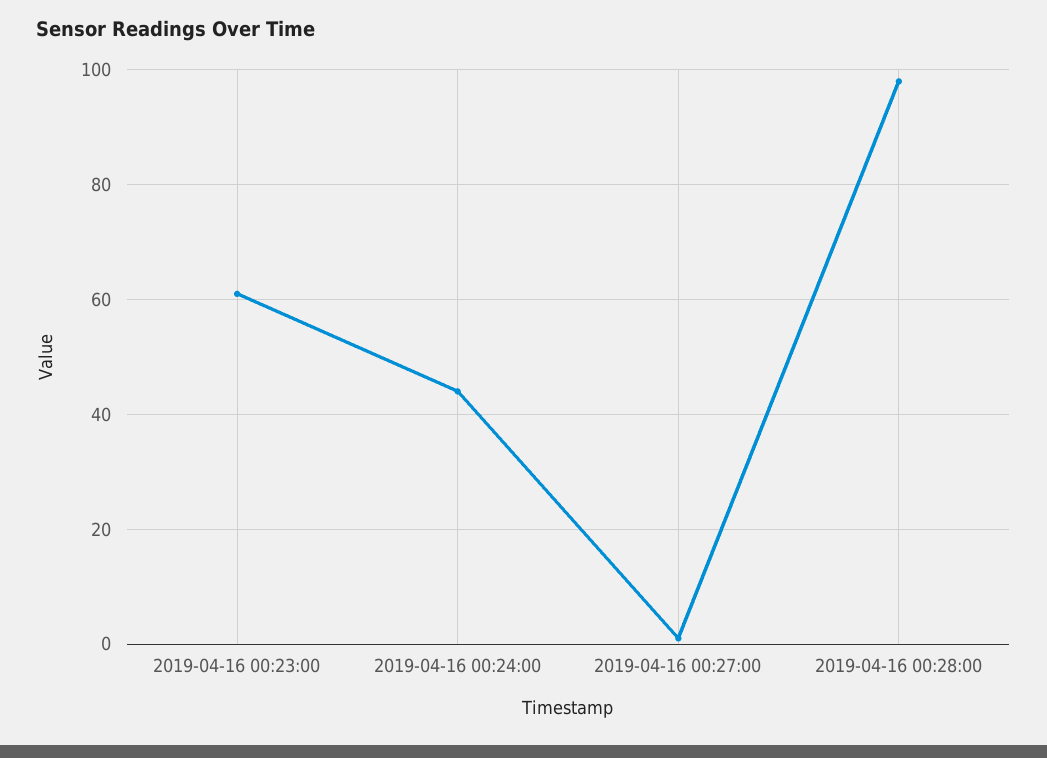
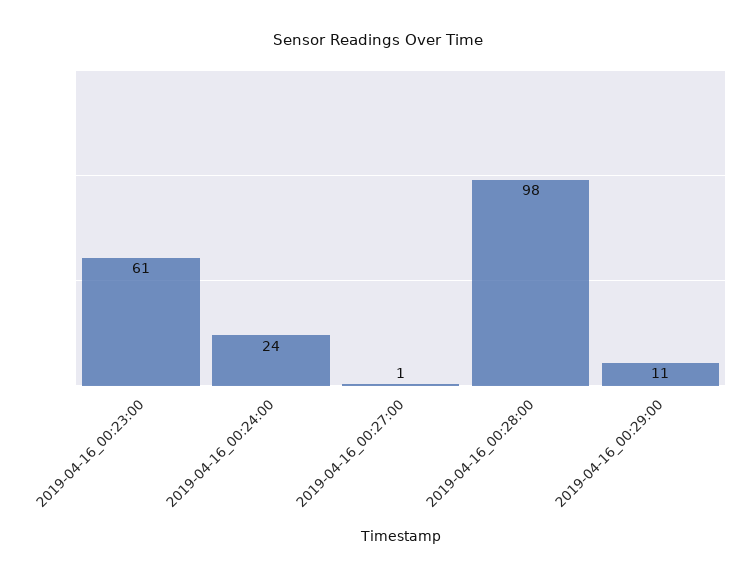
2019-04-16 00:24:00: 45 -> 24
2019-04-16_00:29:00: none -> 11

